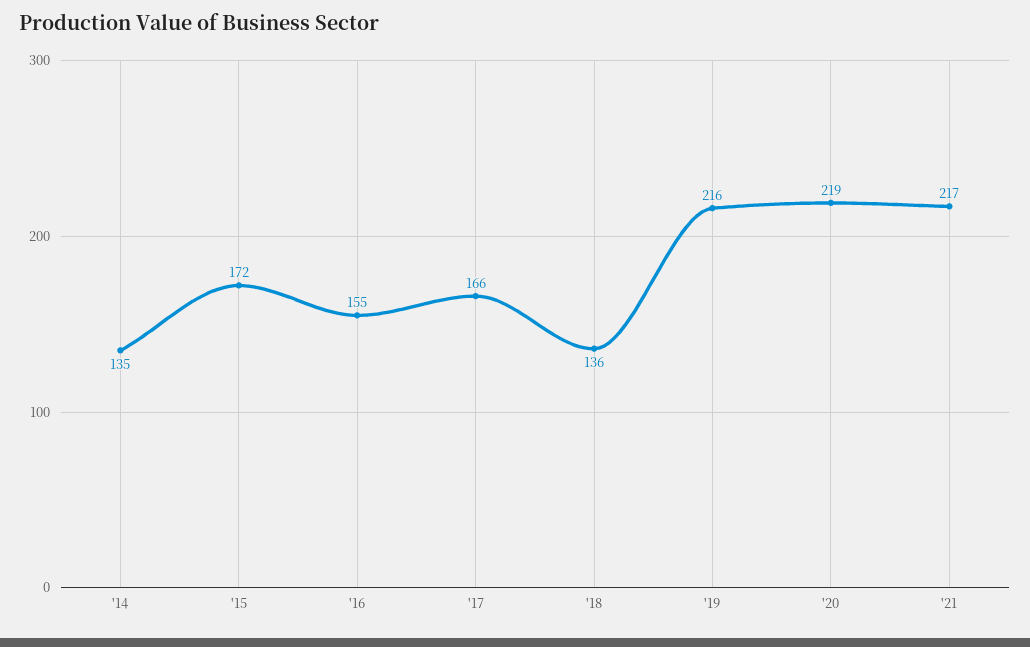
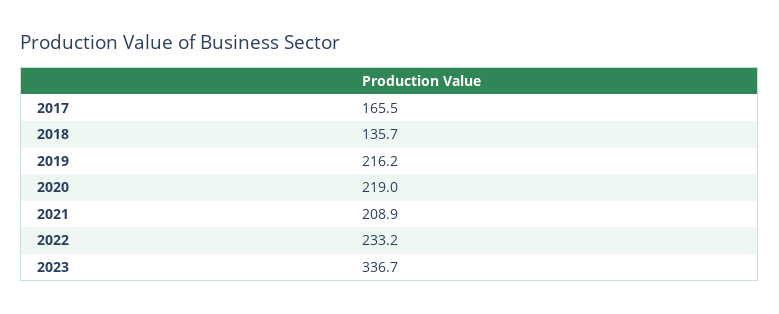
'14: 135 -> none
'15: 172 -> none
'16: 155 -> none
'21: 217 -> 208.9
2022: none -> 233.2
2023: none -> 336.7

